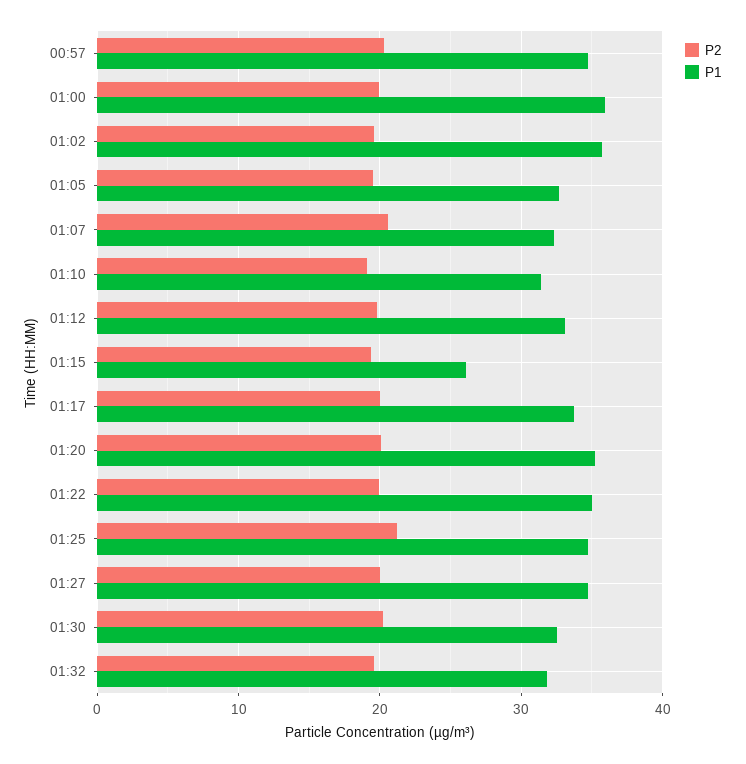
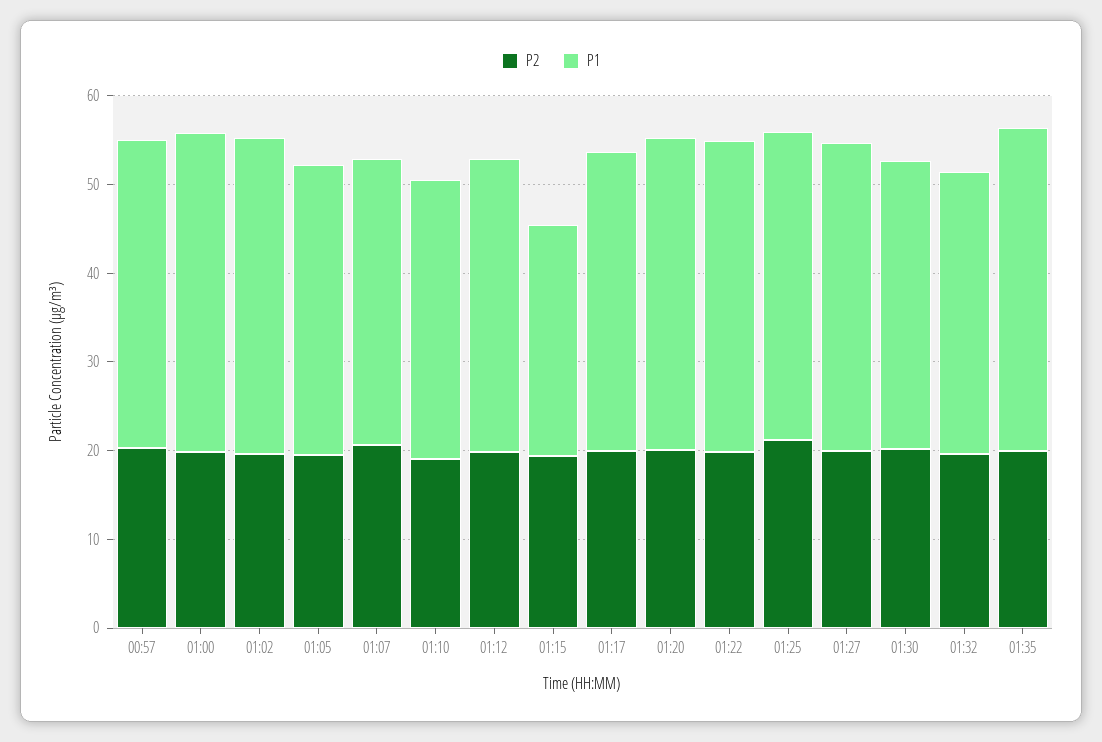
P2, 01:35: none -> 20
P1, 01:35: none -> 36

